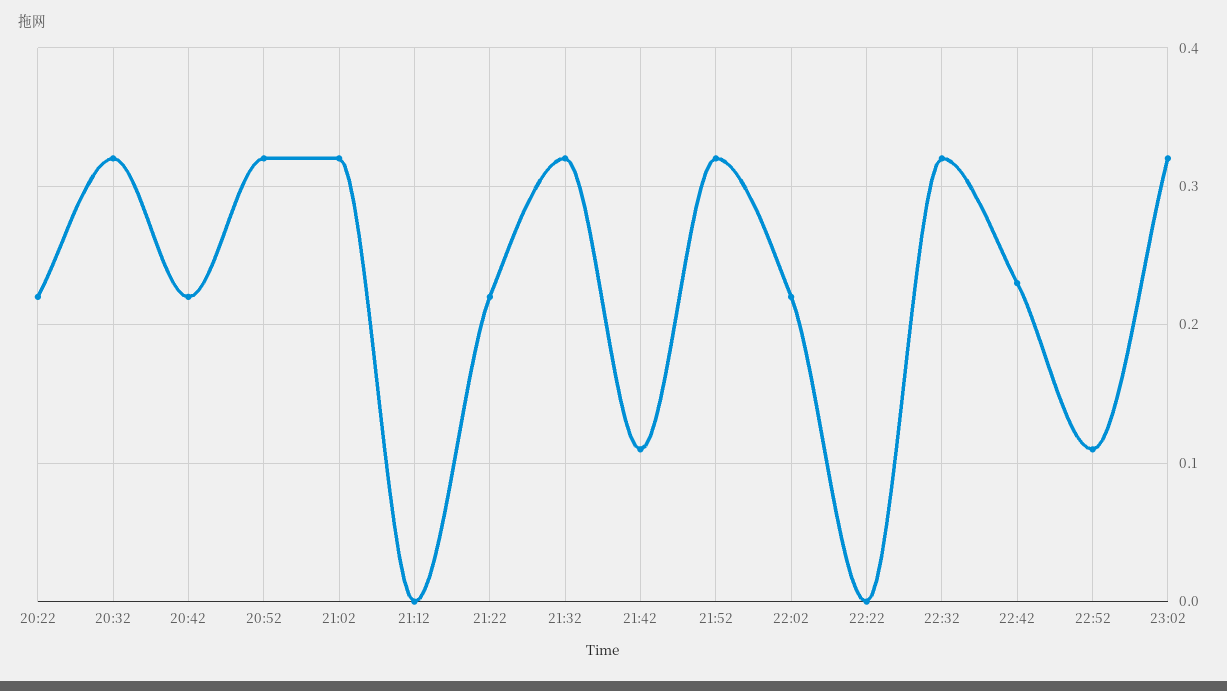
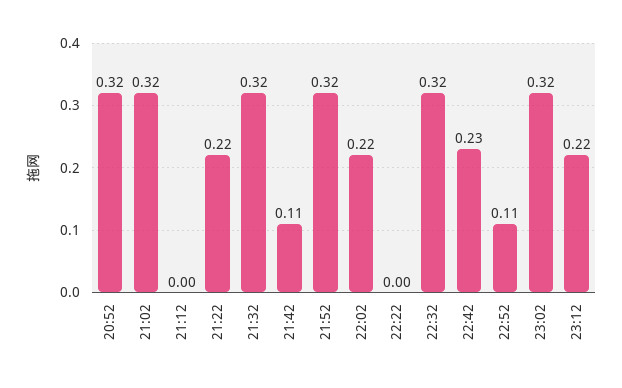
20:22: 0.22 -> none
20:32: 0.32 -> none
20:42: 0.22 -> none
23:12: none -> 0.22

